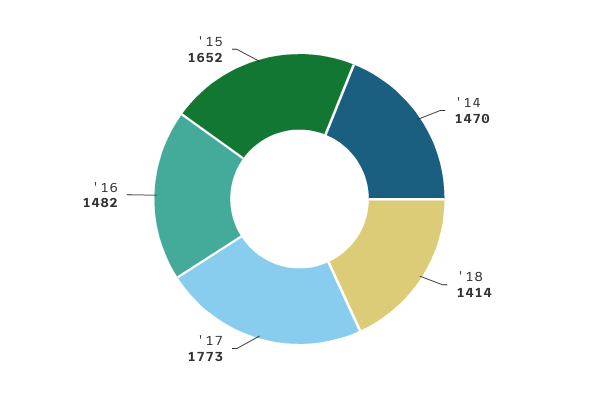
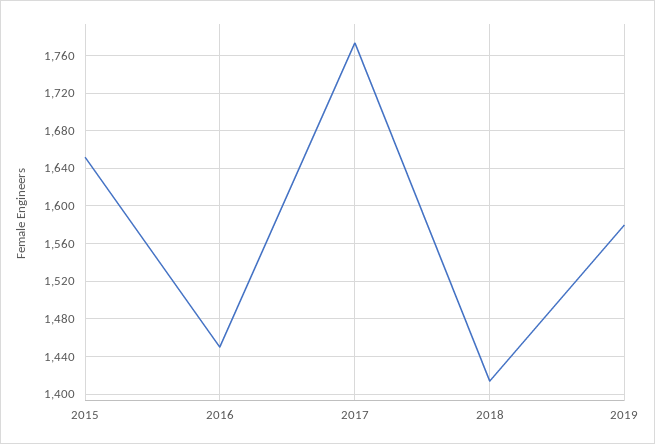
'14: 1470 -> none
'16: 1482 -> 1450
2019: none -> 1580

